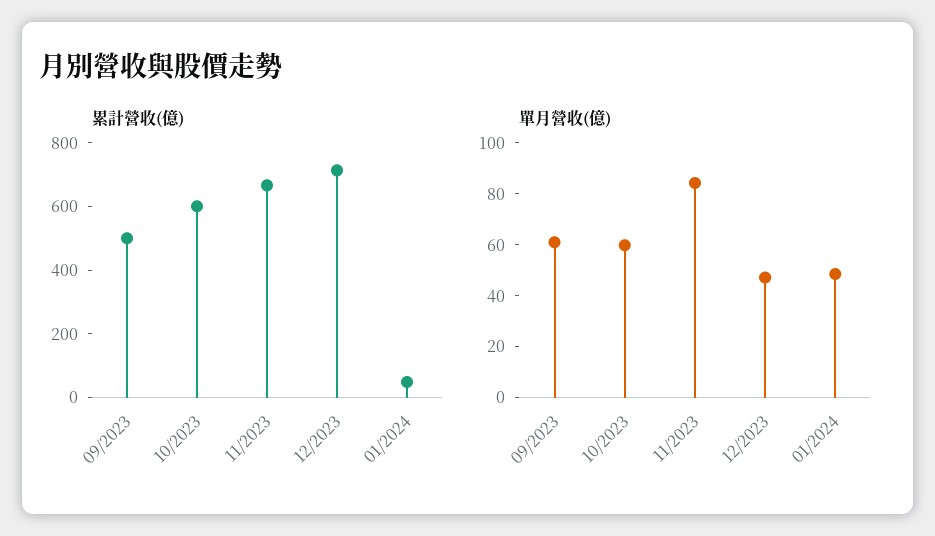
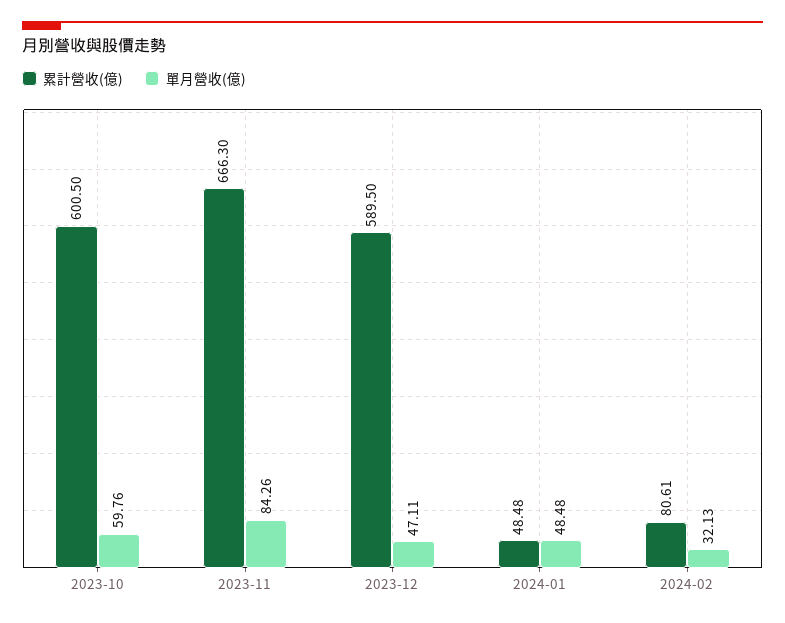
累計營收(億), 09/2023: 500 -> none
累計營收(億), 12/2023: 700 -> 589.5
單月營收(億), 09/2023: 60 -> none
累計營收(億), 2024-02: none -> 80.61
單月營收(億), 2024-02: none -> 32.13

